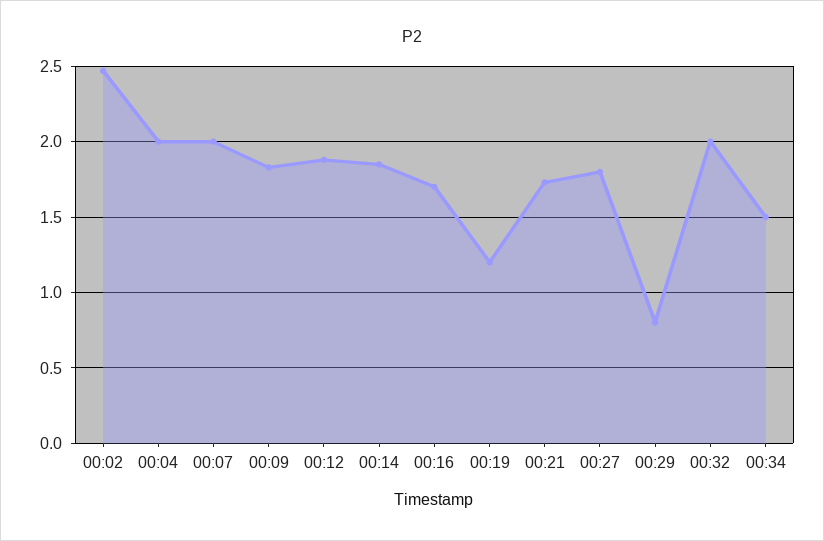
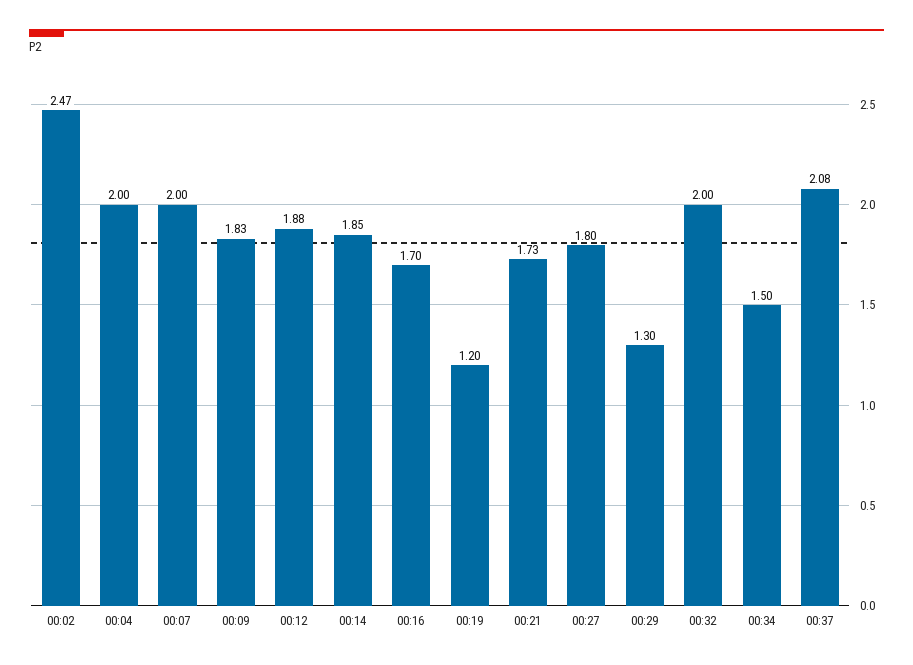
00:29: 0.8 -> 1.3
00:37: none -> 2.08

